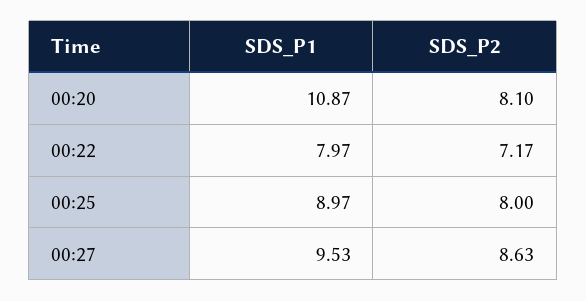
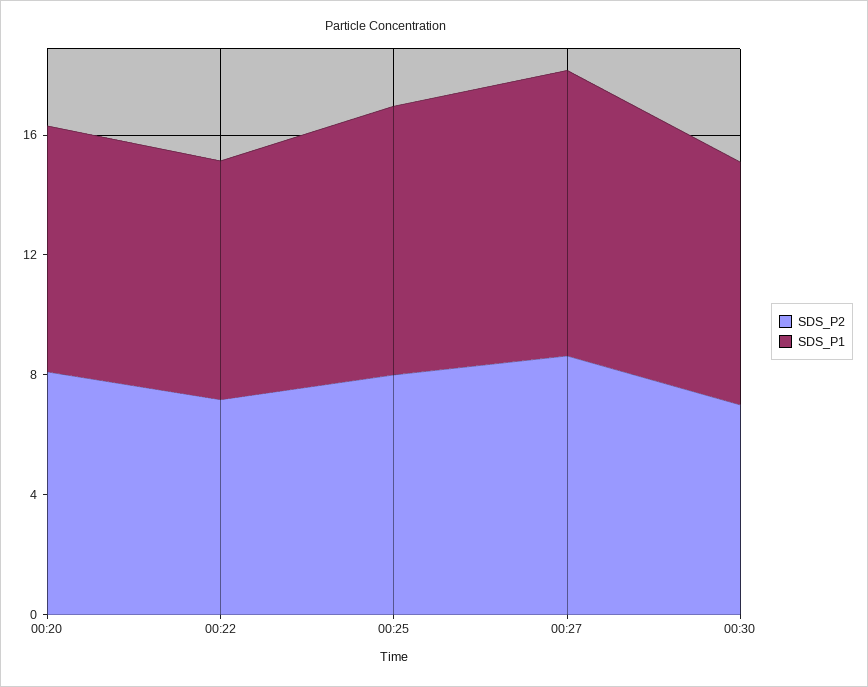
SDS_P1, 00:20: 10.87 -> 8
SDS_P2, 00:30: none -> 7
SDS_P1, 00:30: none -> 8

